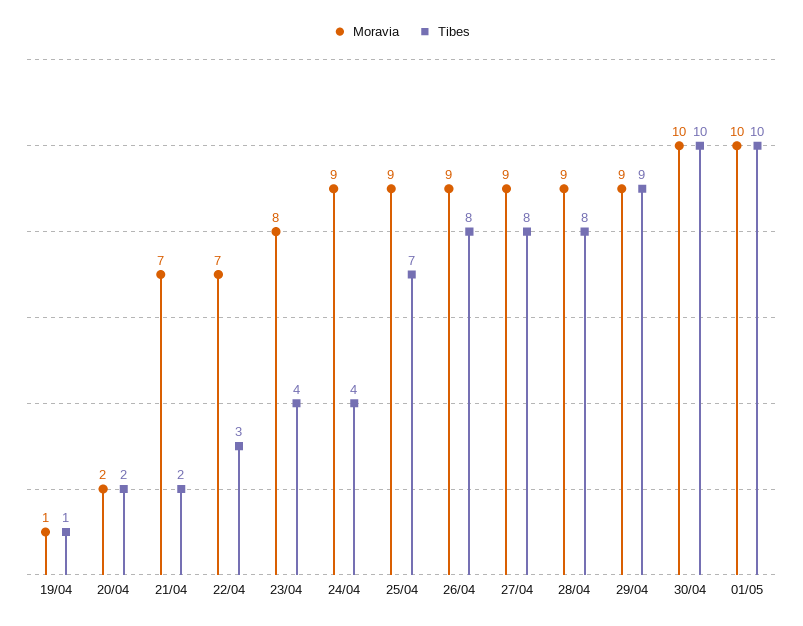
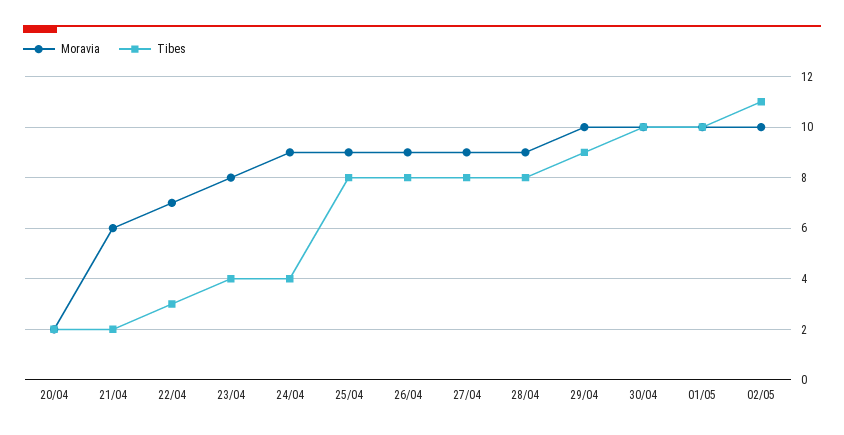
Moravia, 19/04: 1 -> none
Tibes, 19/04: 1 -> none
Moravia, 21/04: 7 -> 6
Tibes, 25/04: 7 -> 8
Moravia, 29/04: 9 -> 10
Moravia, 02/05: none -> 10
Tibes, 02/05: none -> 11

